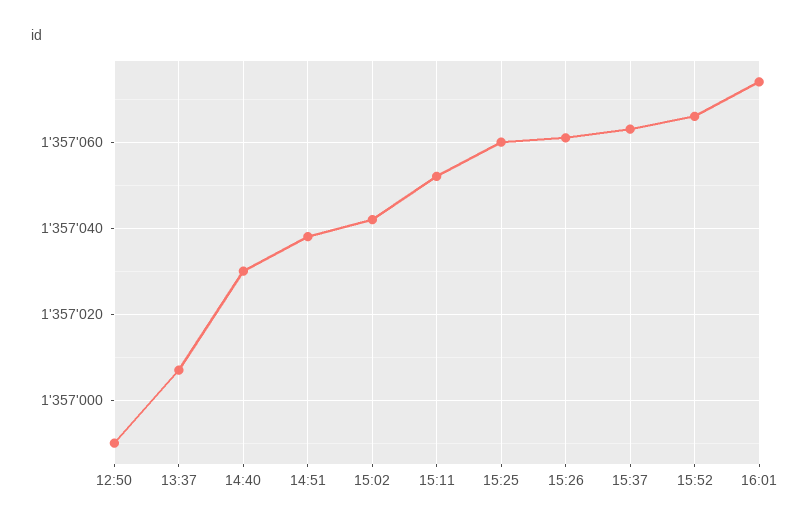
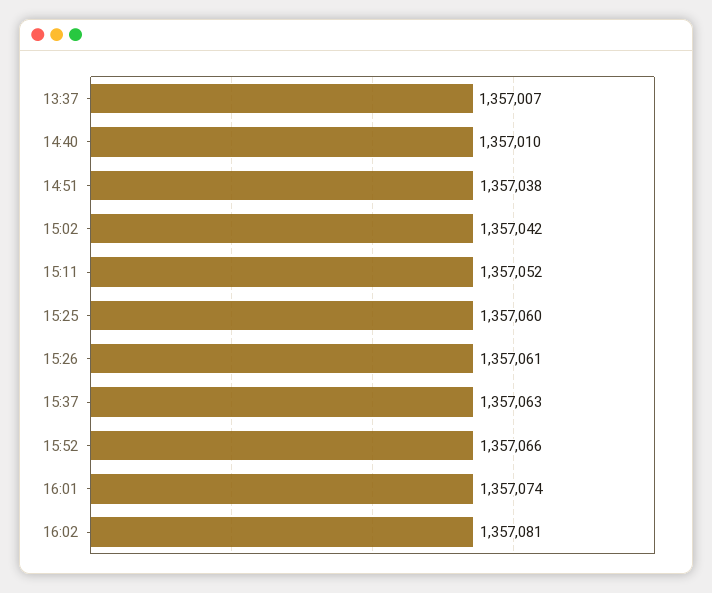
12:50: 1356990 -> none
14:40: 1357030 -> 1357010
16:02: none -> 1357081

